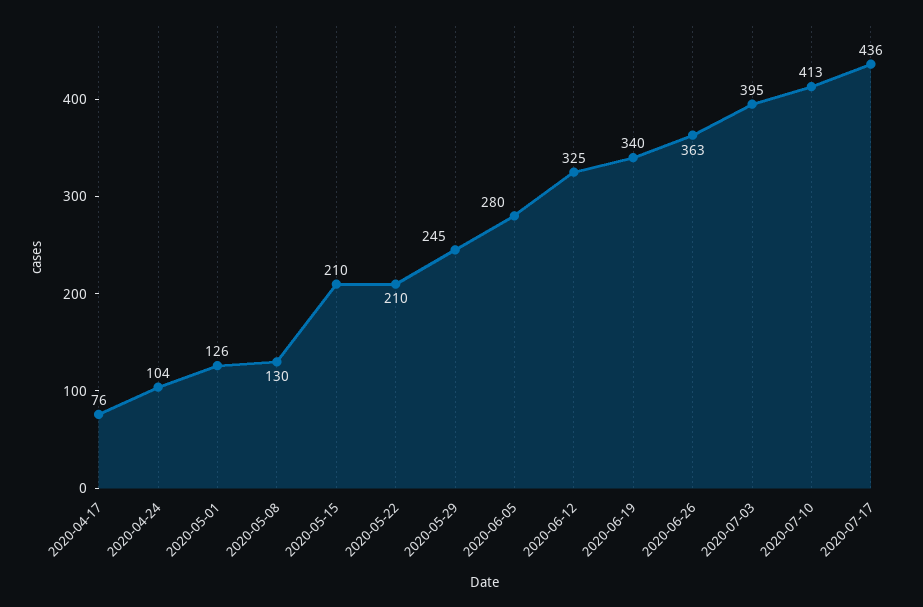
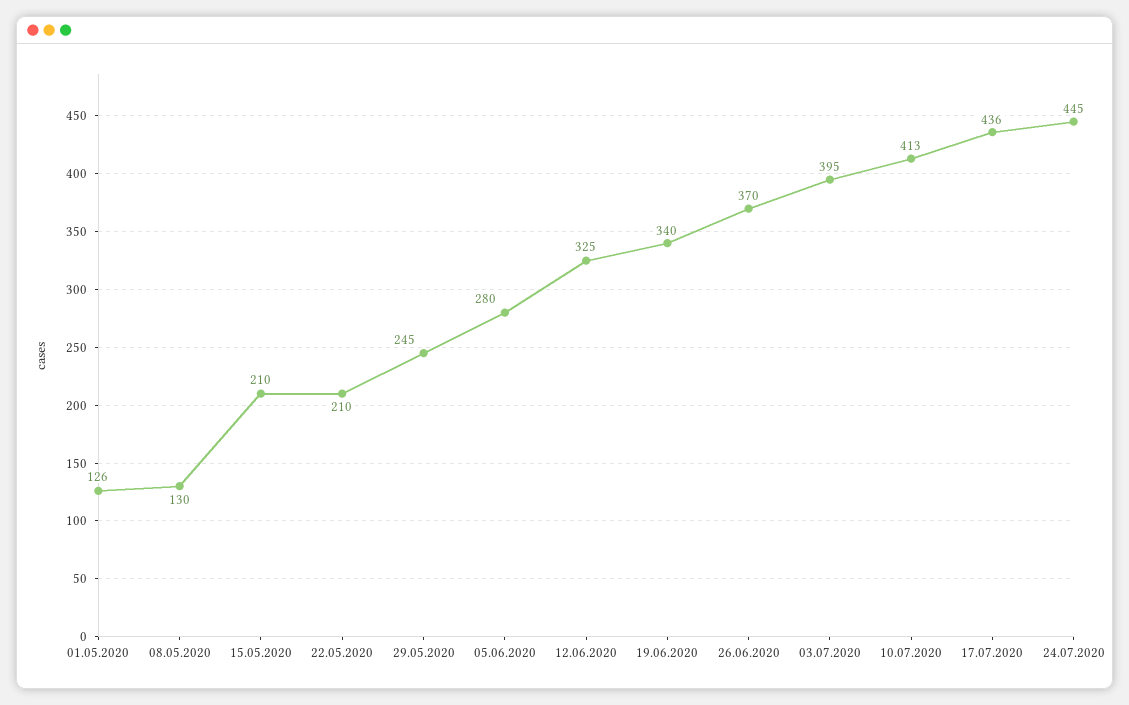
2020-04-17: 76 -> none
2020-04-24: 104 -> none
2020-06-26: 363 -> 370
24.07.2020: none -> 445

